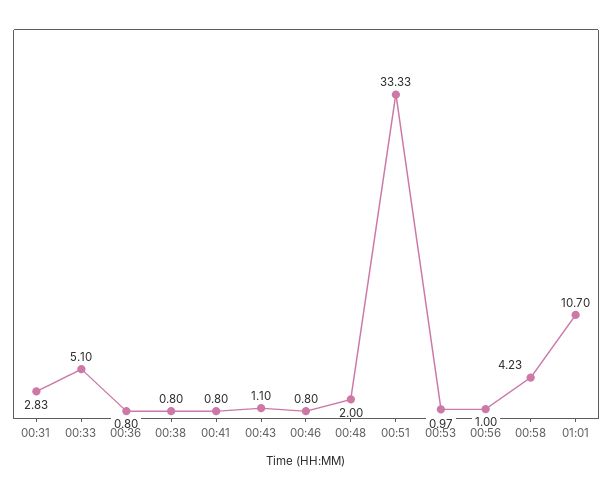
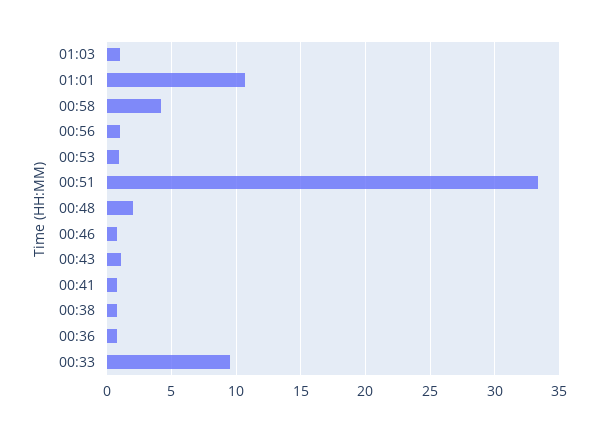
00:31: 2.83 -> none
00:33: 5.1 -> 9.5
01:03: none -> 1

